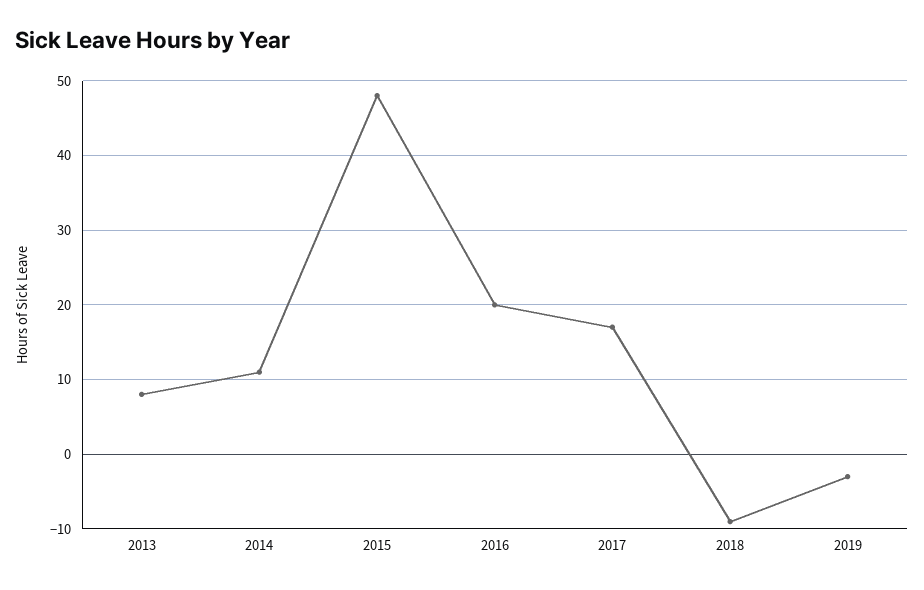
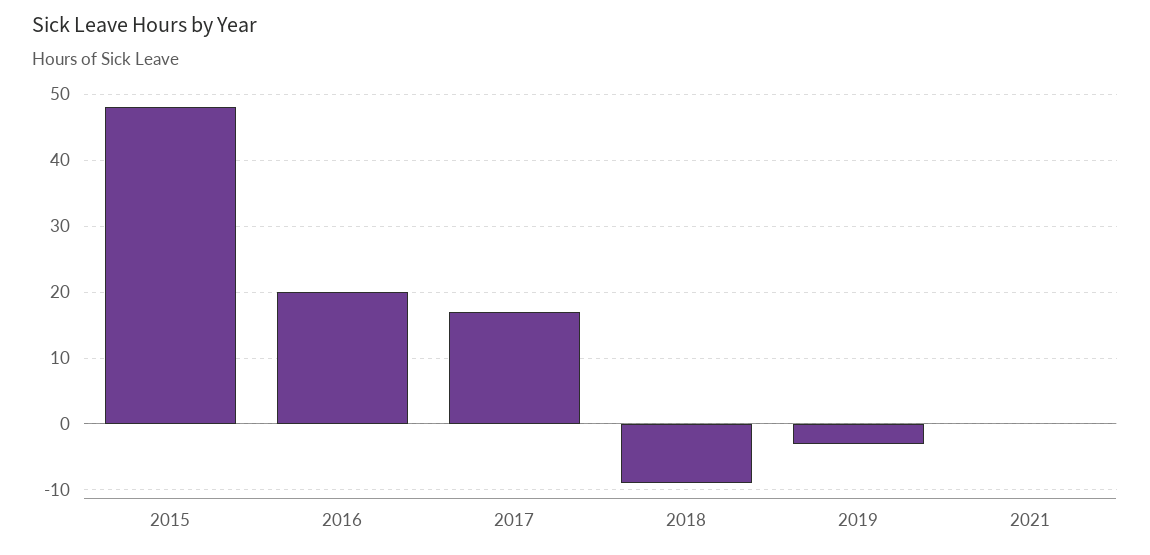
2013: 8 -> none
2014: 11 -> none
2021: none -> 0

